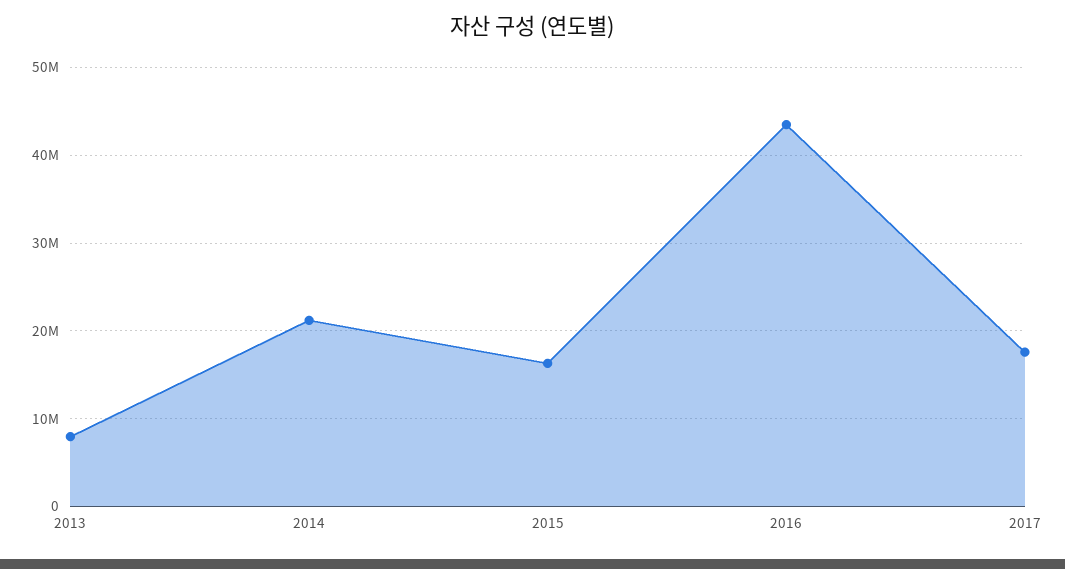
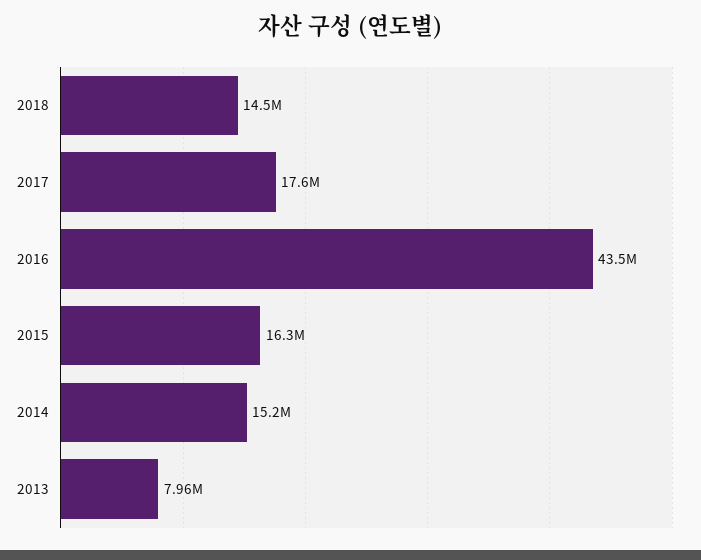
2014: 21000000 -> 15200000
2018: none -> 14500000

